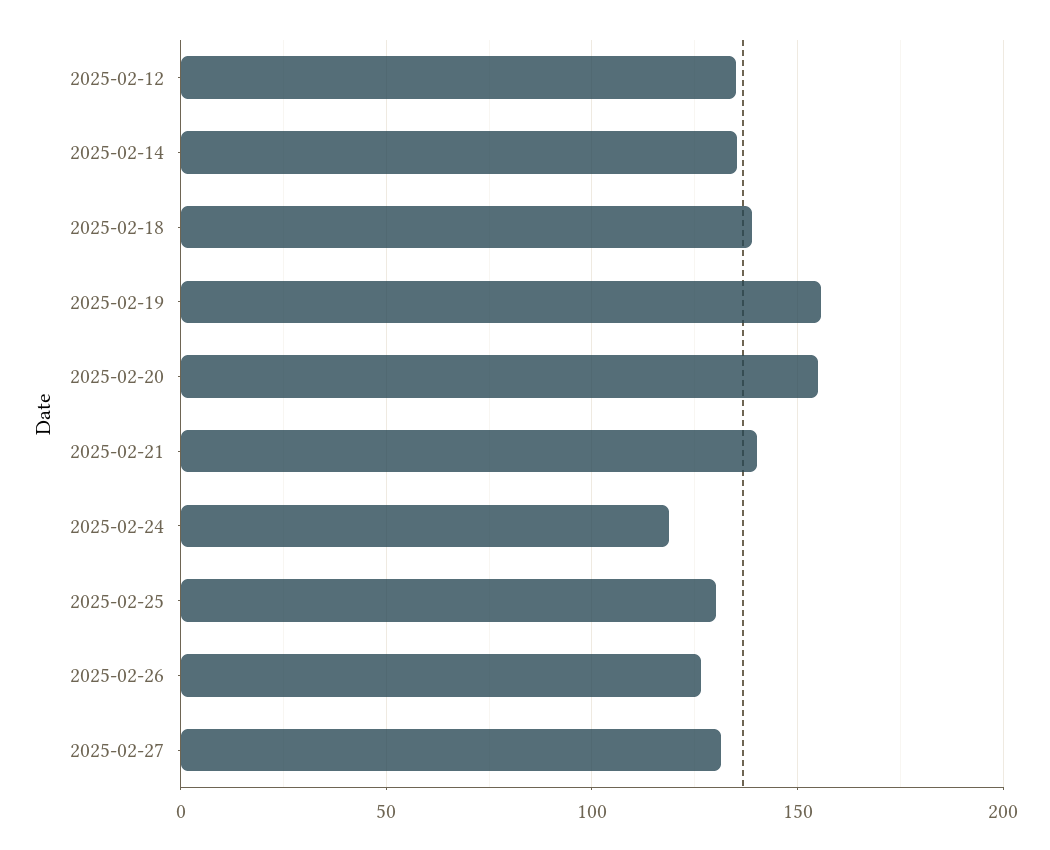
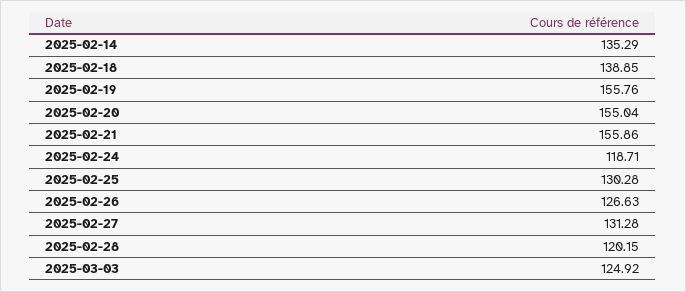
2025-02-12: 135 -> none
2025-02-21: 140 -> 155.86
2025-02-28: none -> 120.15
2025-03-03: none -> 124.92

